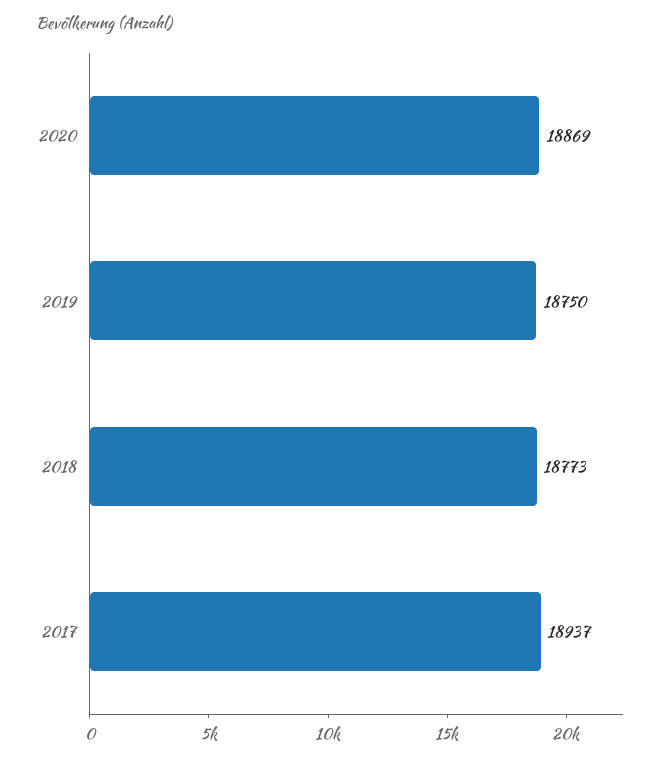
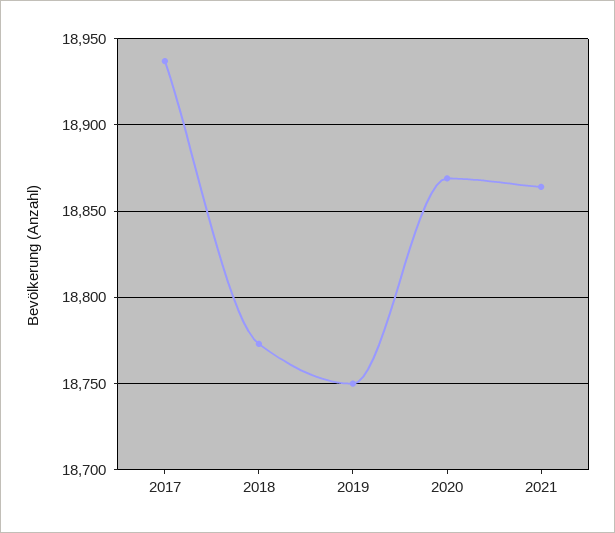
2021: none -> 18865

